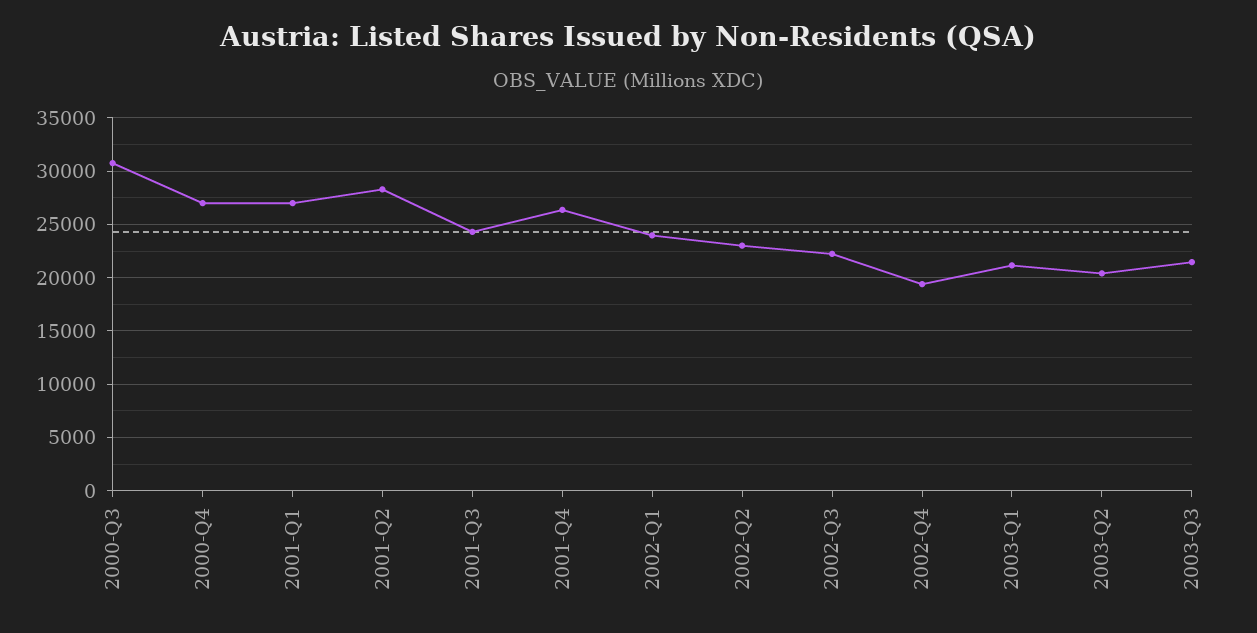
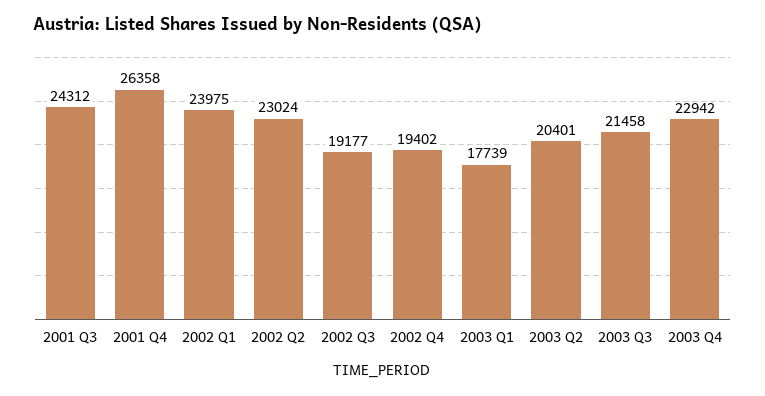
2000-Q3: 31000 -> none
2000-Q4: 27000 -> none
2001-Q1: 27000 -> none
2001-Q2: 28000 -> none
2002-Q3: 22000 -> 19177
2003-Q1: 21000 -> 17739
2003 Q4: none -> 22942

